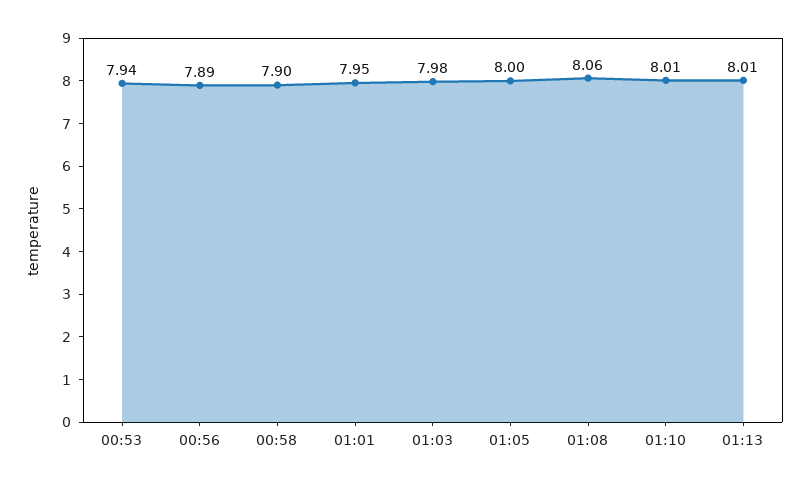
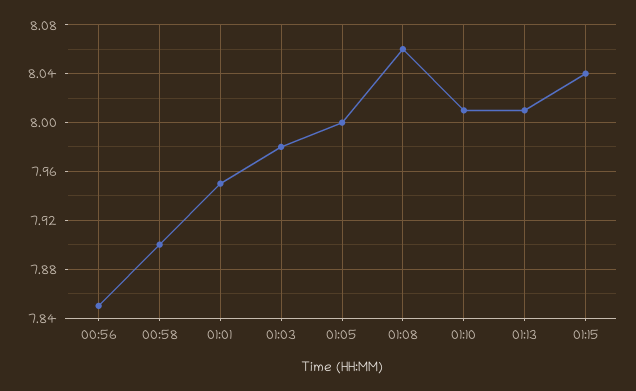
00:53: 7.94 -> none
00:56: 7.89 -> 7.85
01:15: none -> 8.04

